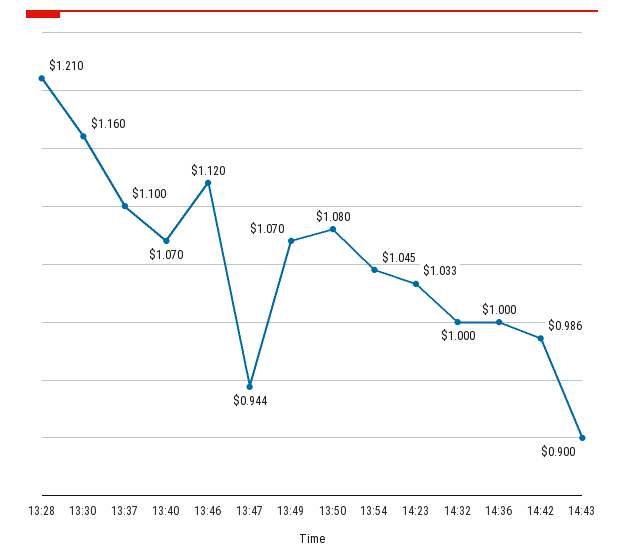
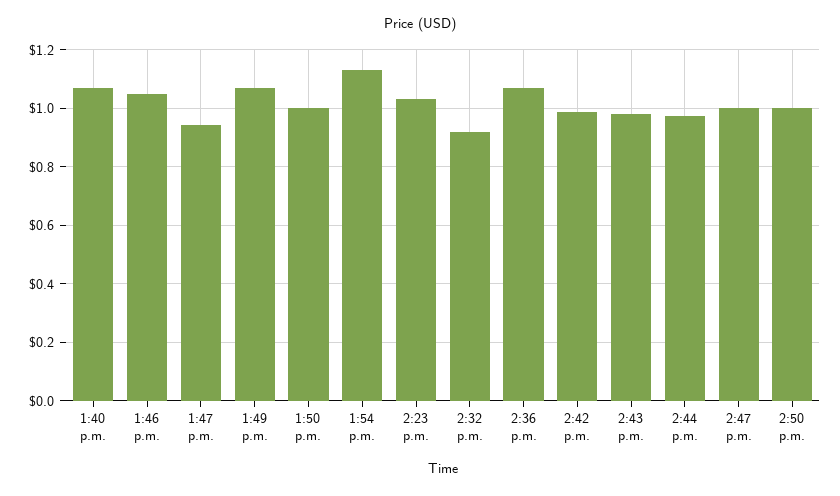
13:28: 1.21 -> none
13:30: 1.16 -> none
13:37: 1.1 -> none
13:46: 1.12 -> 1.05
13:50: 1.08 -> 1
13:54: 1.045 -> 1.125
14:32: 1 -> 0.925
14:36: 1 -> 1.075
14:43: 0.9 -> 0.975
2:44 p.m.: none -> 0.975
2:47 p.m.: none -> 1
2:50 p.m.: none -> 1

